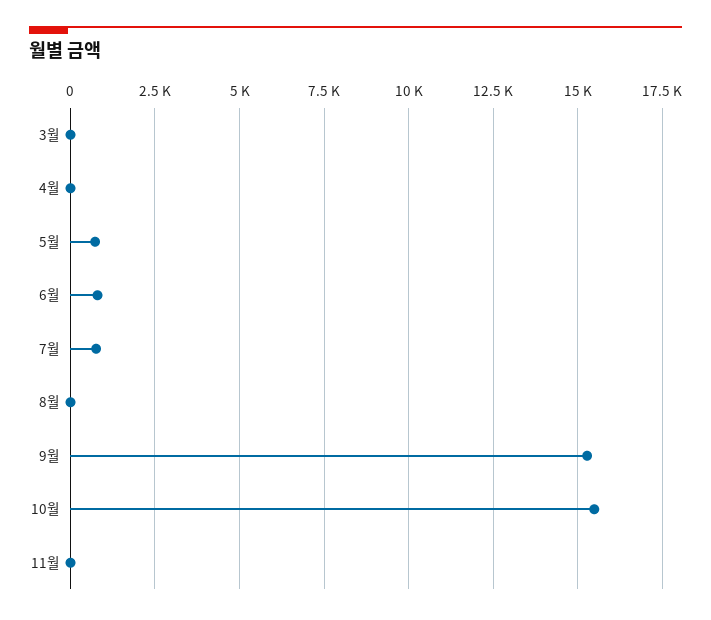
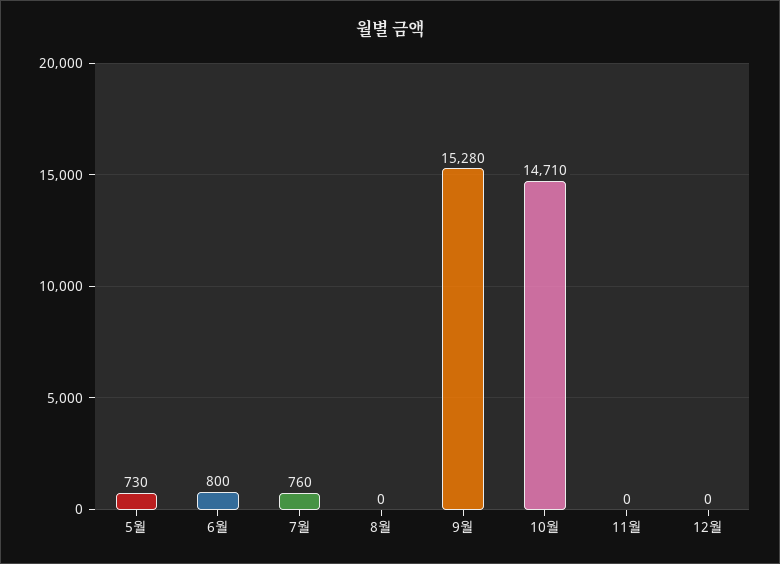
3월: 0 -> none
4월: 0 -> none
10월: 15500 -> 14710
12월: none -> 0

